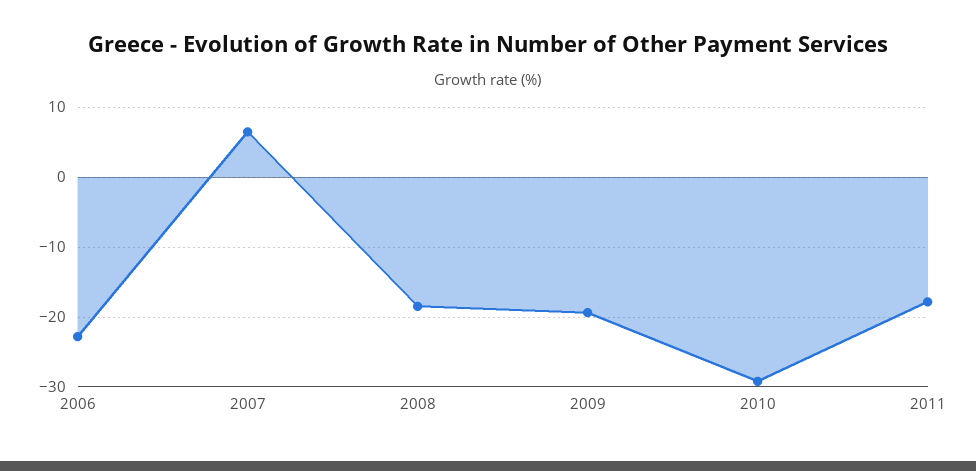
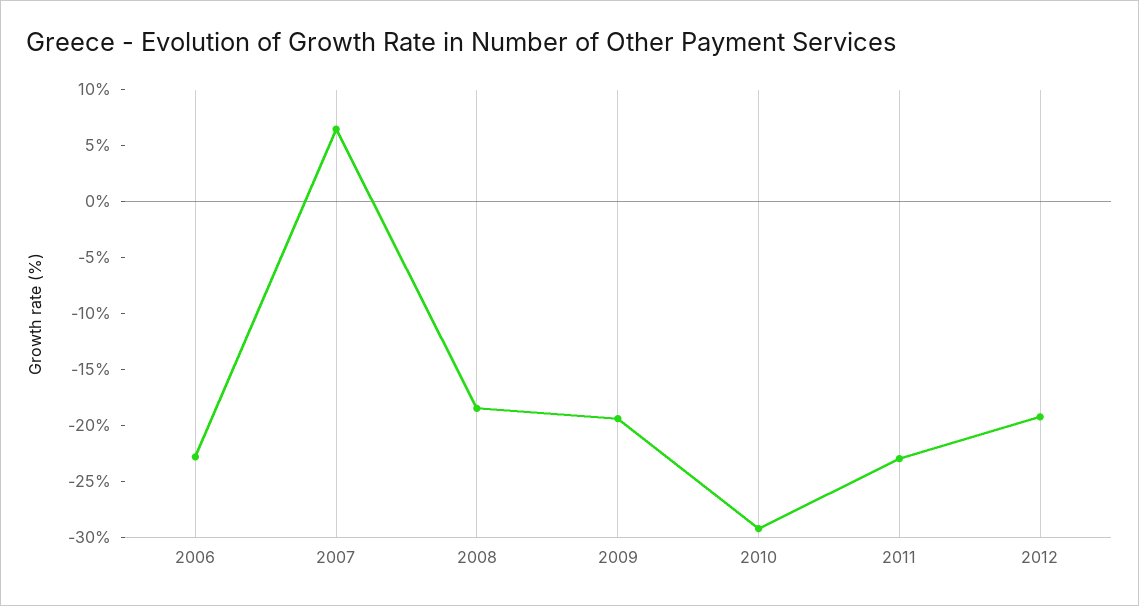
2011: -18 -> -23
2012: none -> -19

